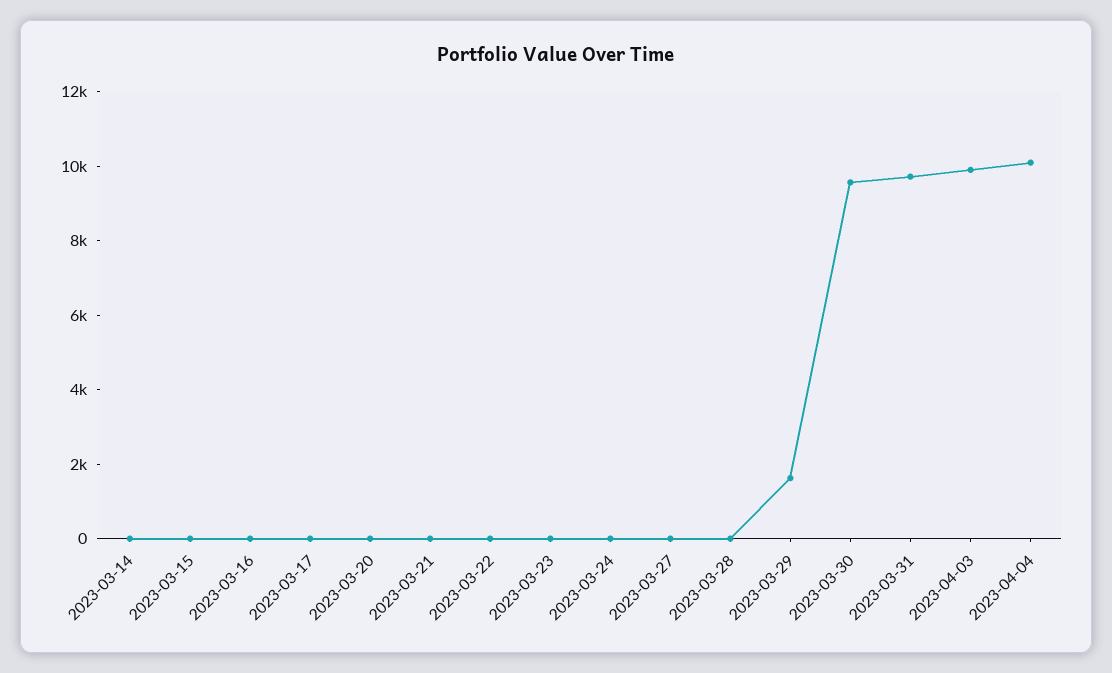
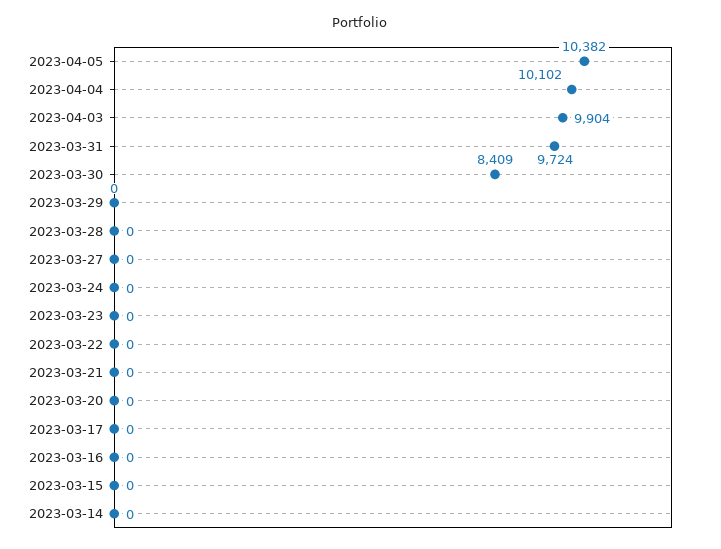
2023-03-29: 1500 -> 0
2023-03-30: 9500 -> 8409
2023-04-05: none -> 10382

